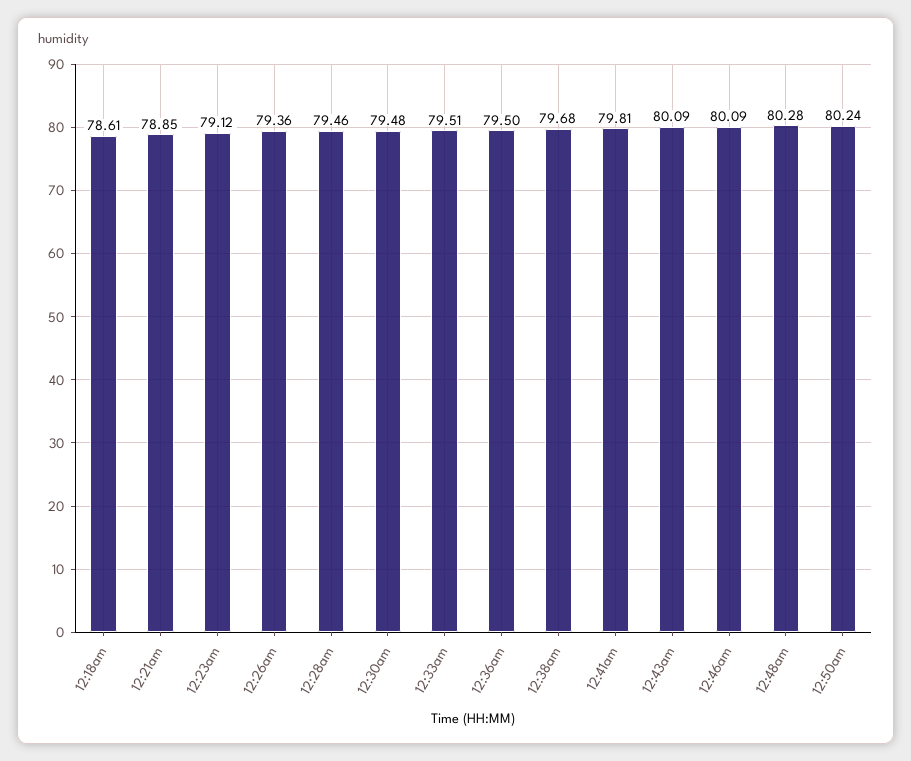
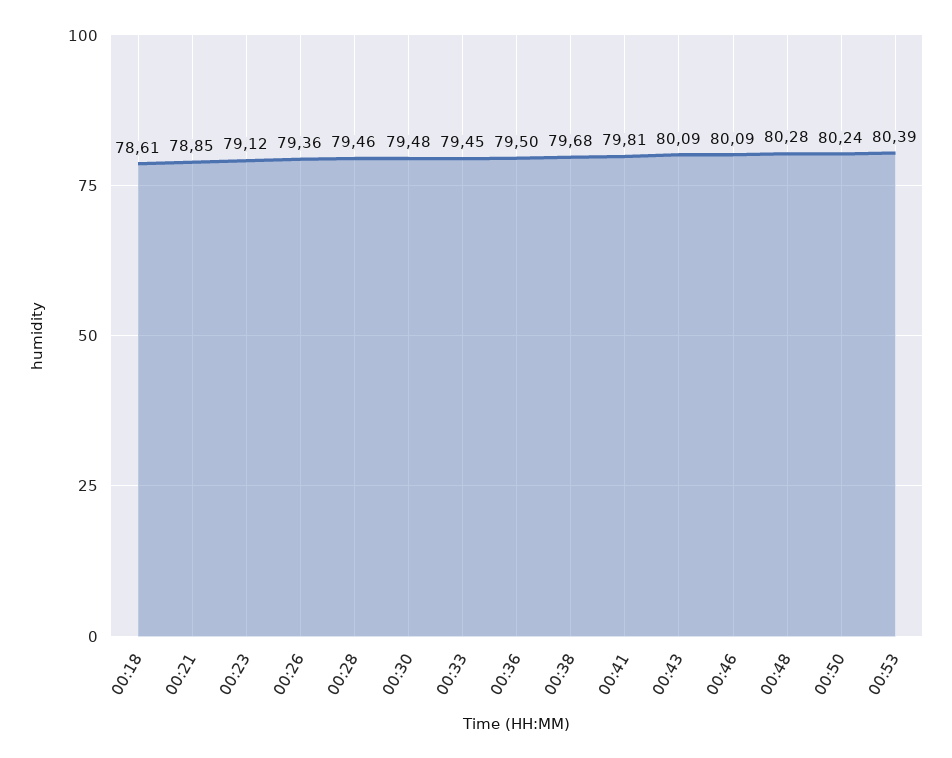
12:33am: 79.51 -> 79.45
00:53: none -> 80.39

